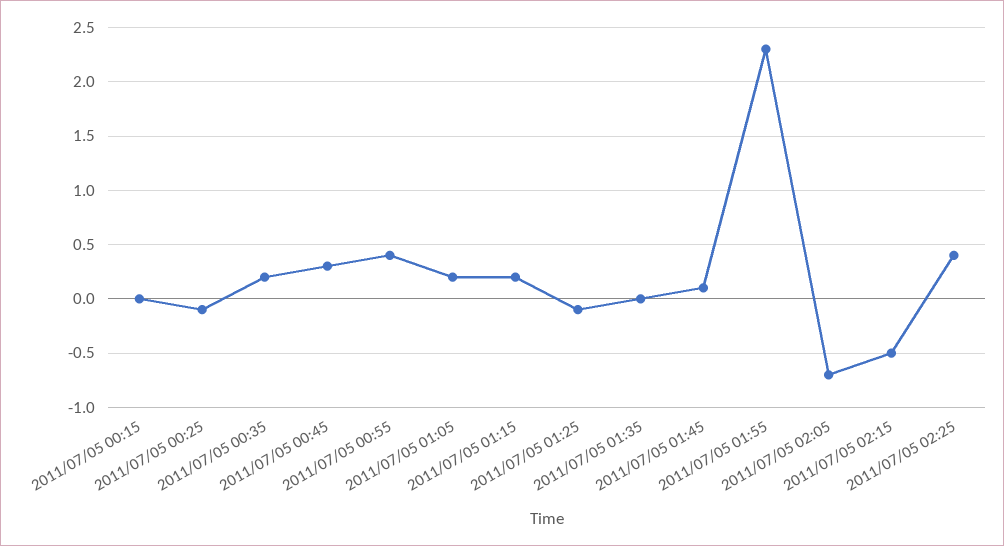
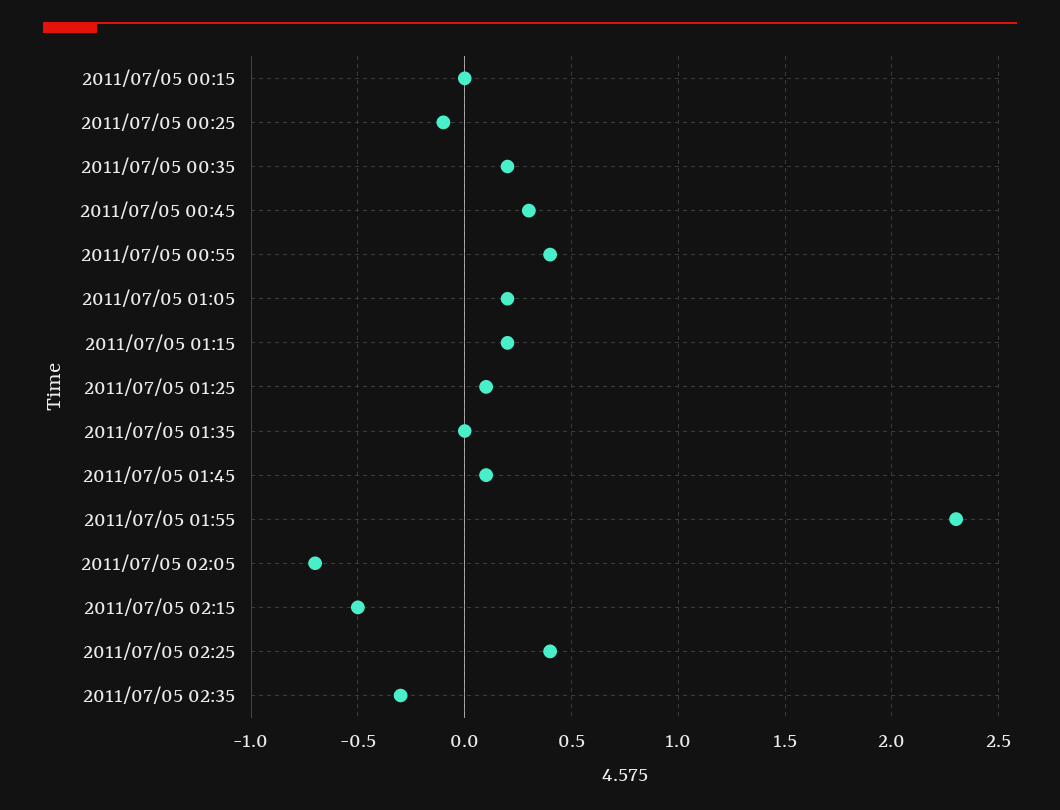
2011/07/05 01:25: -0.1 -> 0.1
2011/07/05 02:35: none -> -0.3

